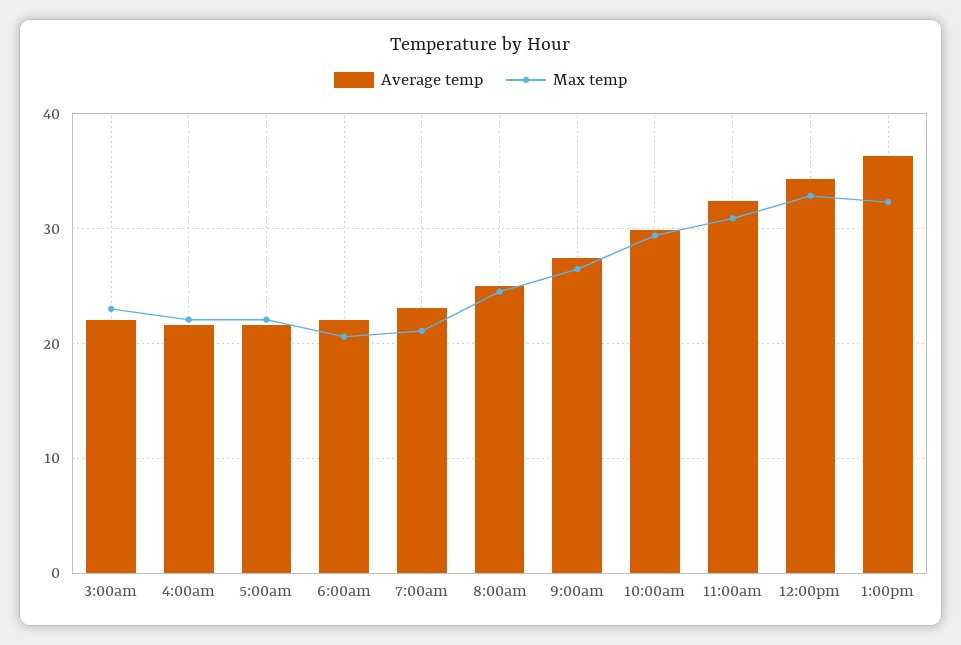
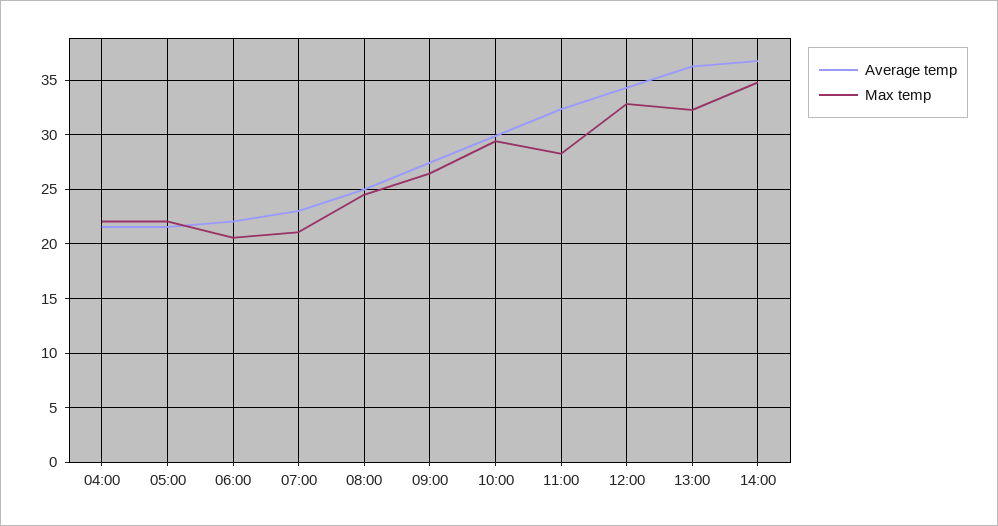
Average temp, 3:00am: 22 -> none
Max temp, 3:00am: 23 -> none
Max temp, 11:00am: 31 -> 28
Average temp, 14:00: none -> 37
Max temp, 14:00: none -> 35

